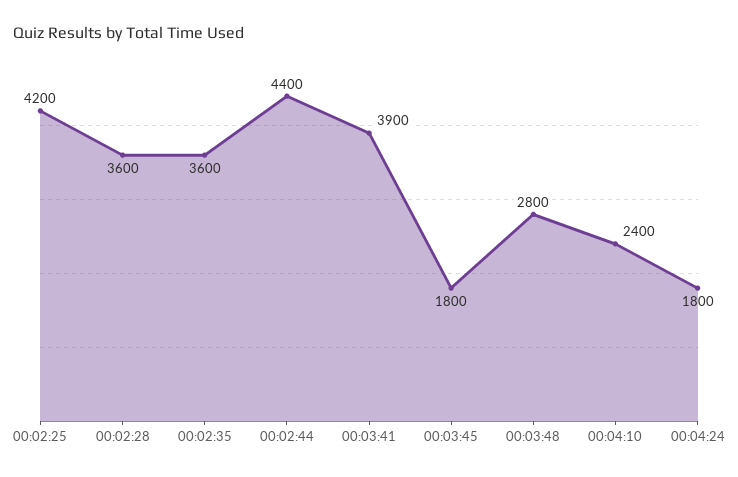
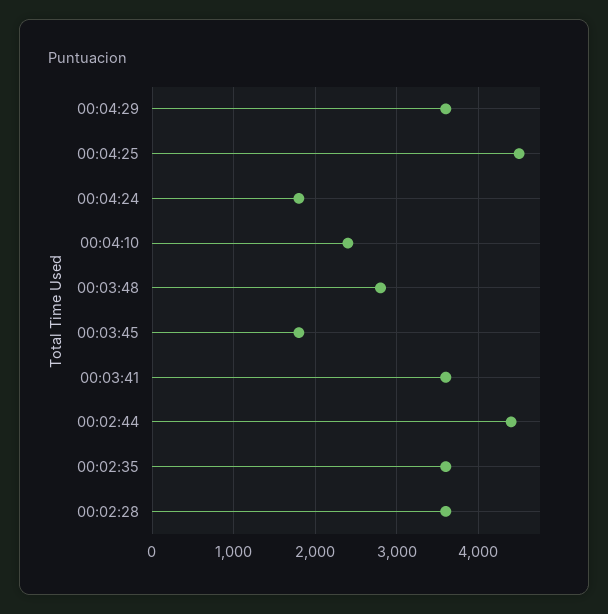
00:02:25: 4200 -> none
00:03:41: 3900 -> 3600
00:04:29: none -> 3600
00:04:25: none -> 4500

